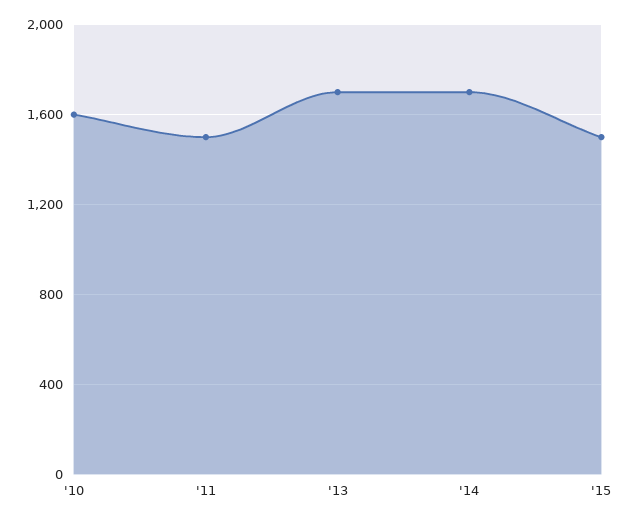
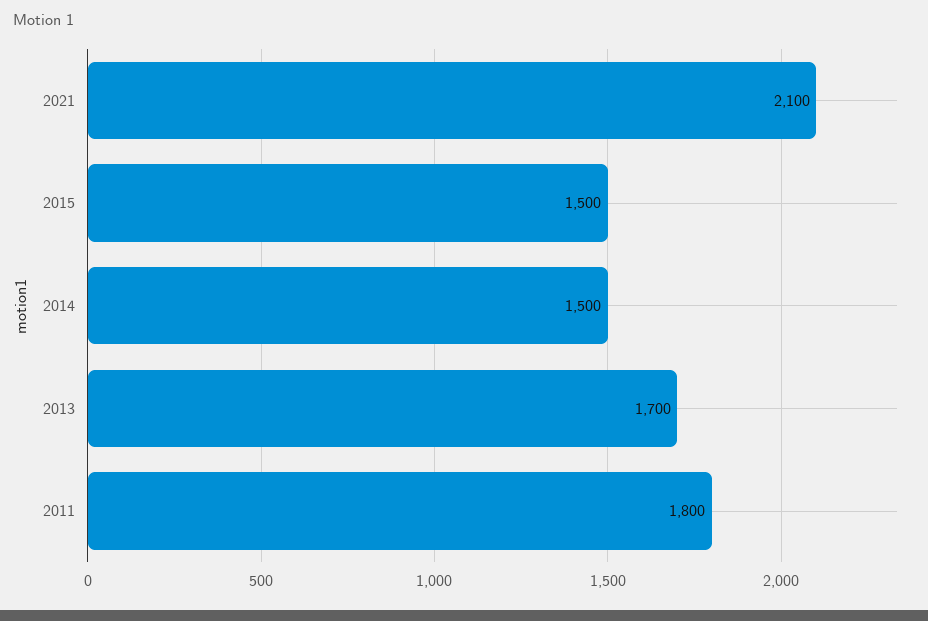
'10: 1600 -> none
'11: 1500 -> 1800
'14: 1700 -> 1500
2021: none -> 2100

